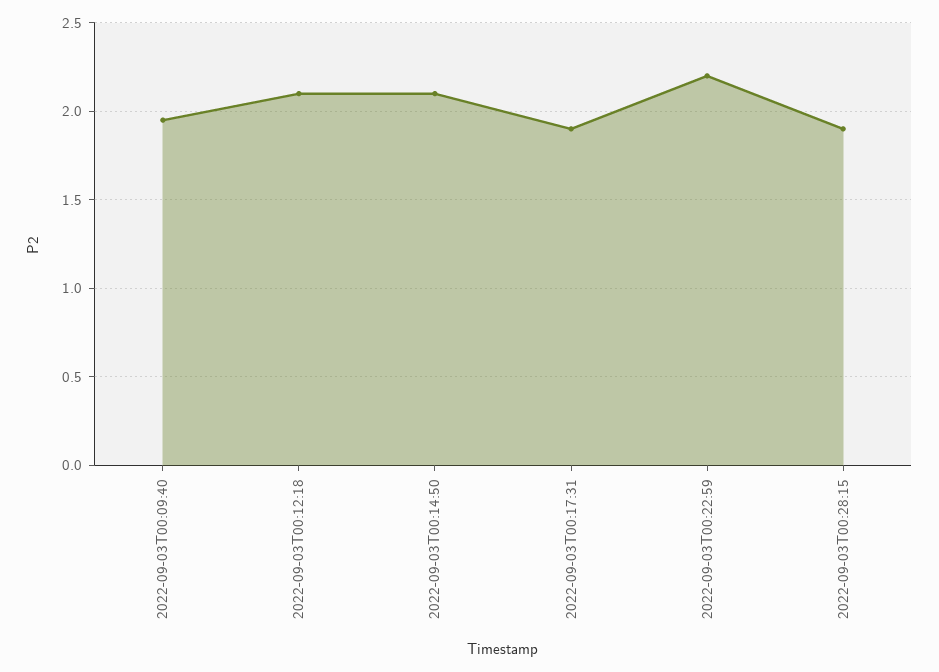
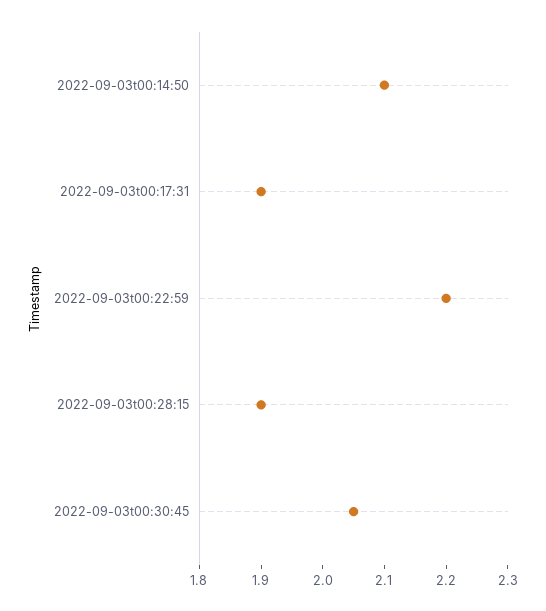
2022-09-03T00:09:40: 1.95 -> none
2022-09-03T00:12:18: 2.1 -> none
2022-09-03t00:30:45: none -> 2.05

